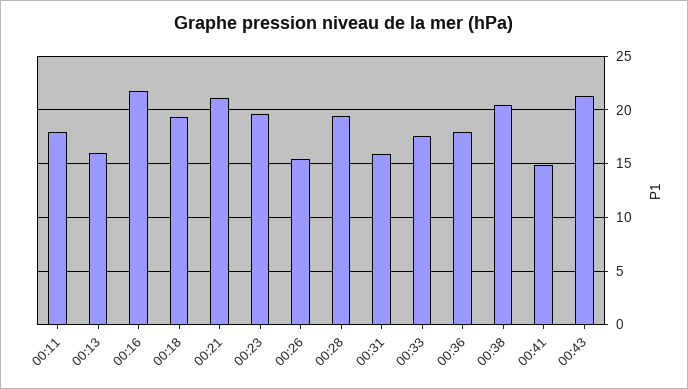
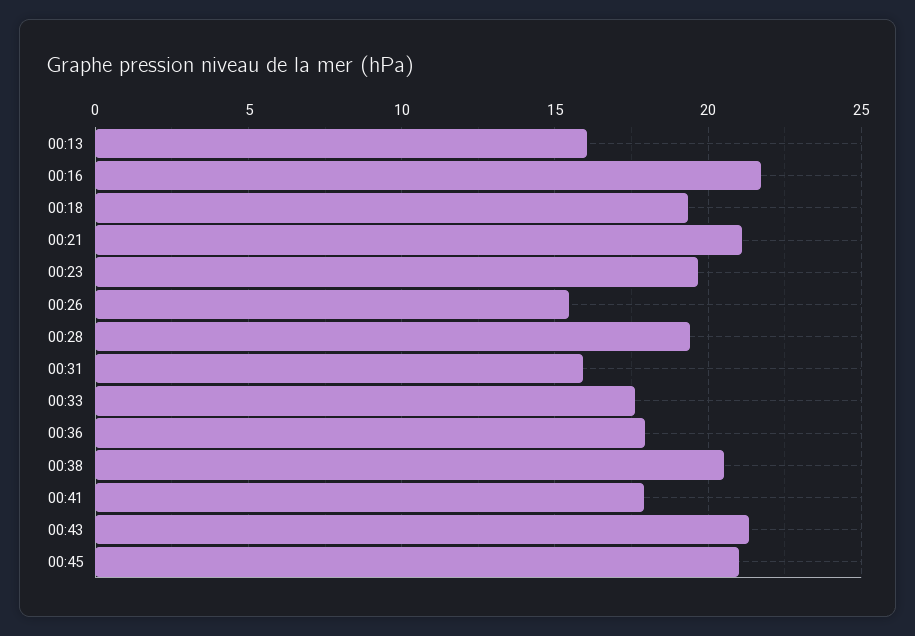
00:11: 18 -> none
00:41: 15 -> 18
00:45: none -> 21

